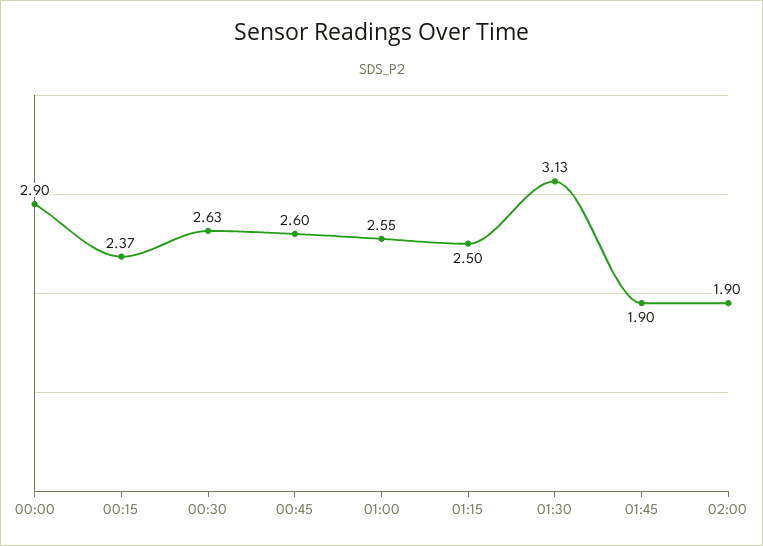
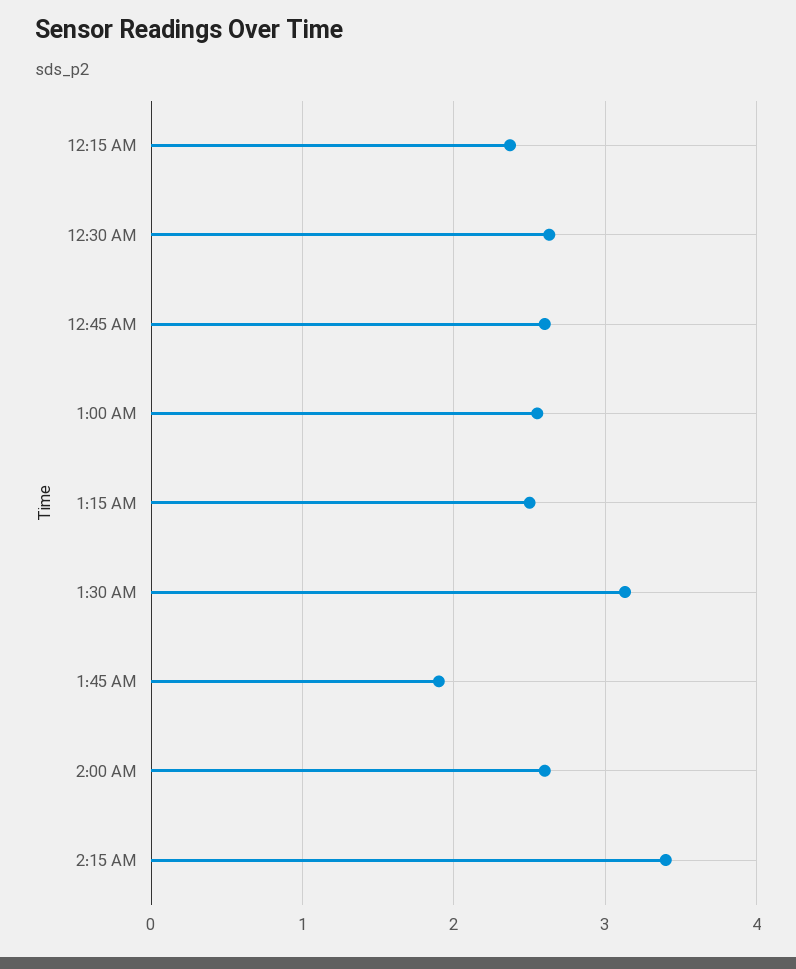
00:00: 2.9 -> none
02:00: 1.9 -> 2.6
2:15 AM: none -> 3.4

